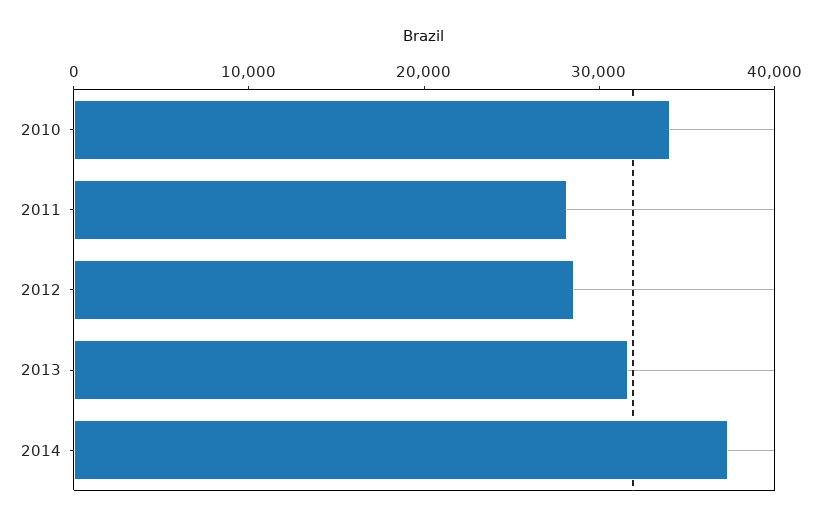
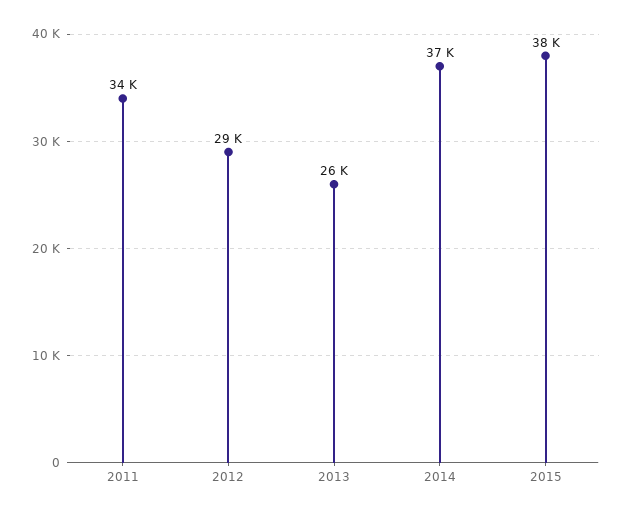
2010: 34000 -> none
2011: 28000 -> 34000
2013: 32000 -> 26000
2015: none -> 38000

